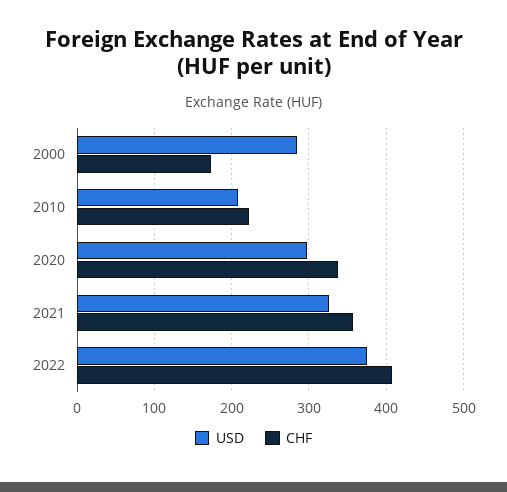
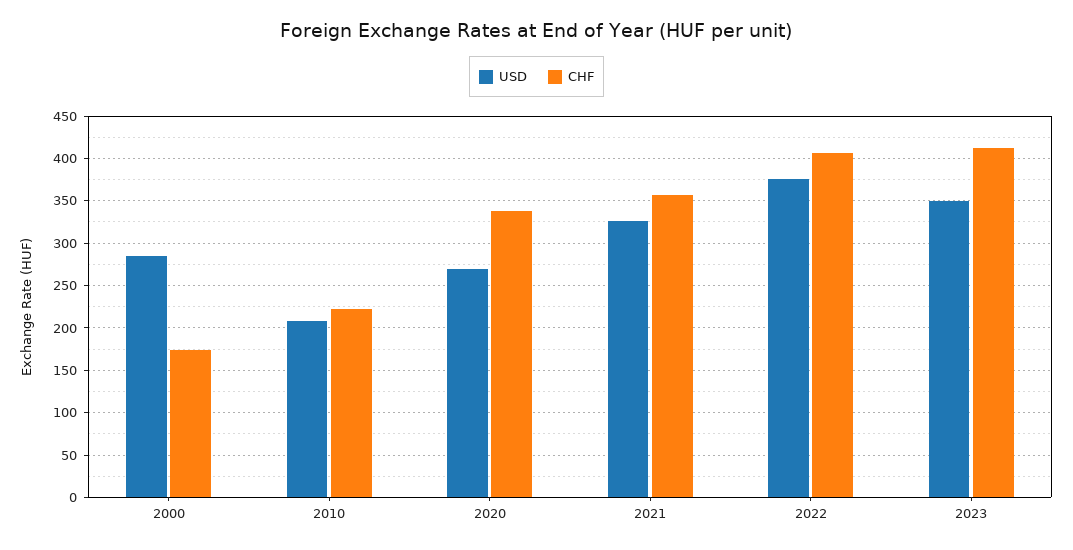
USD, 2020: 300 -> 270
USD, 2023: none -> 350
CHF, 2023: none -> 410

